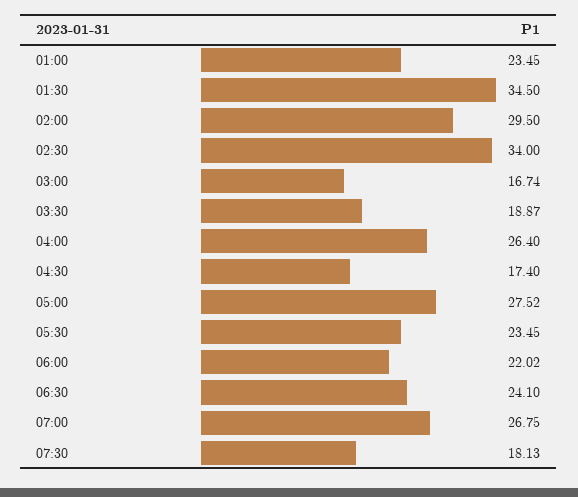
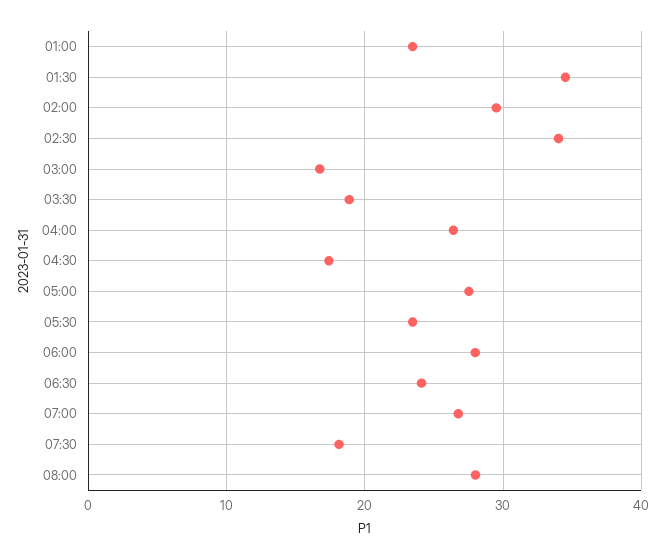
06:00: 22.02 -> 28
08:00: none -> 28

